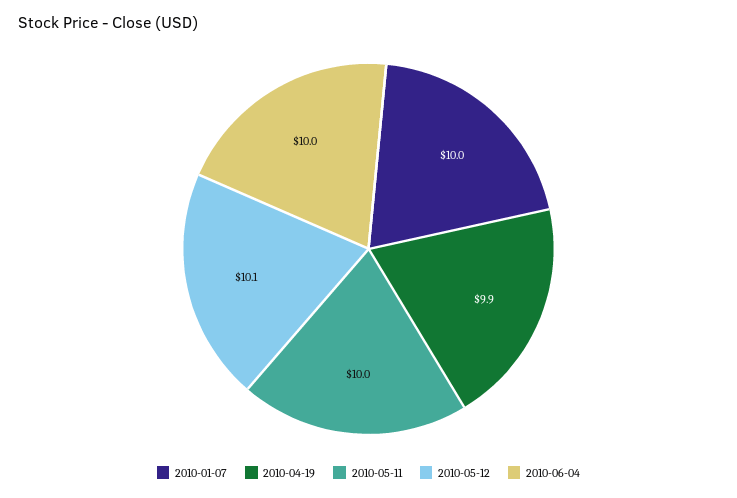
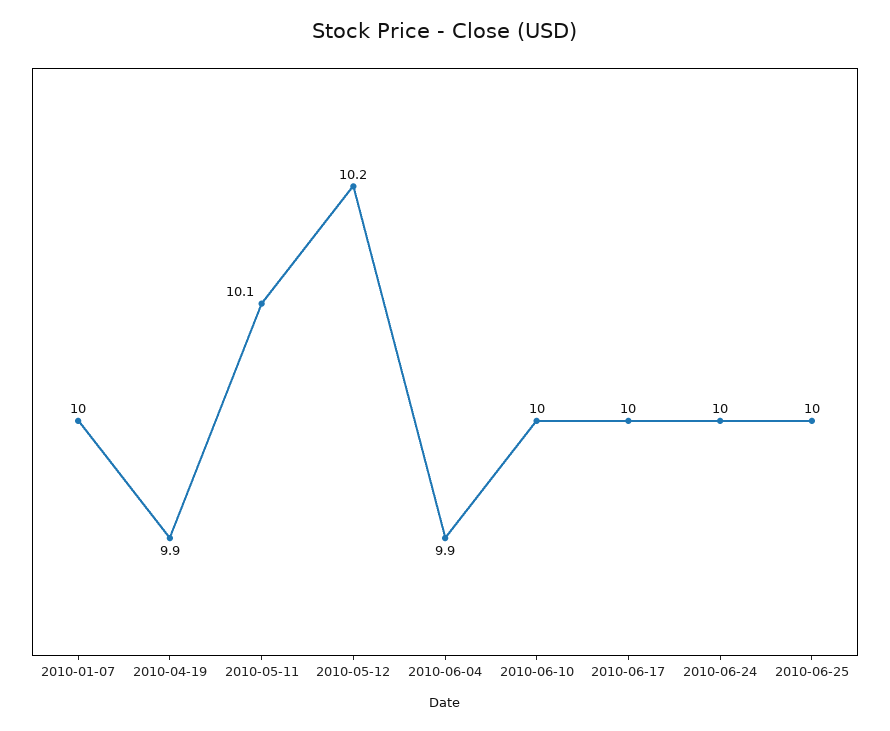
2010-05-11: 10 -> 10.1
2010-05-12: 10.1 -> 10.2
2010-06-04: 10 -> 9.9
2010-06-10: none -> 10
2010-06-17: none -> 10
2010-06-24: none -> 10
2010-06-25: none -> 10

